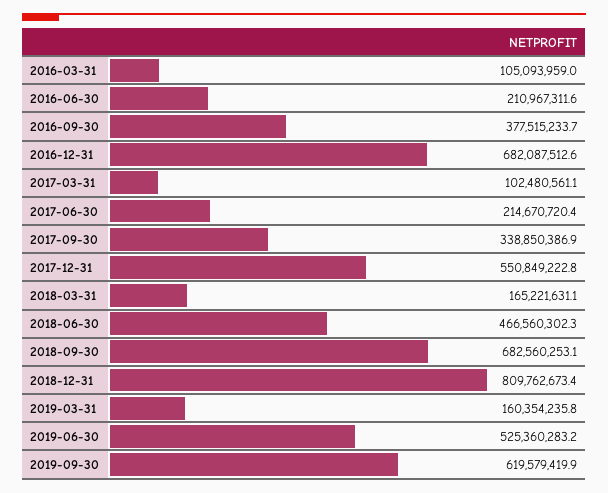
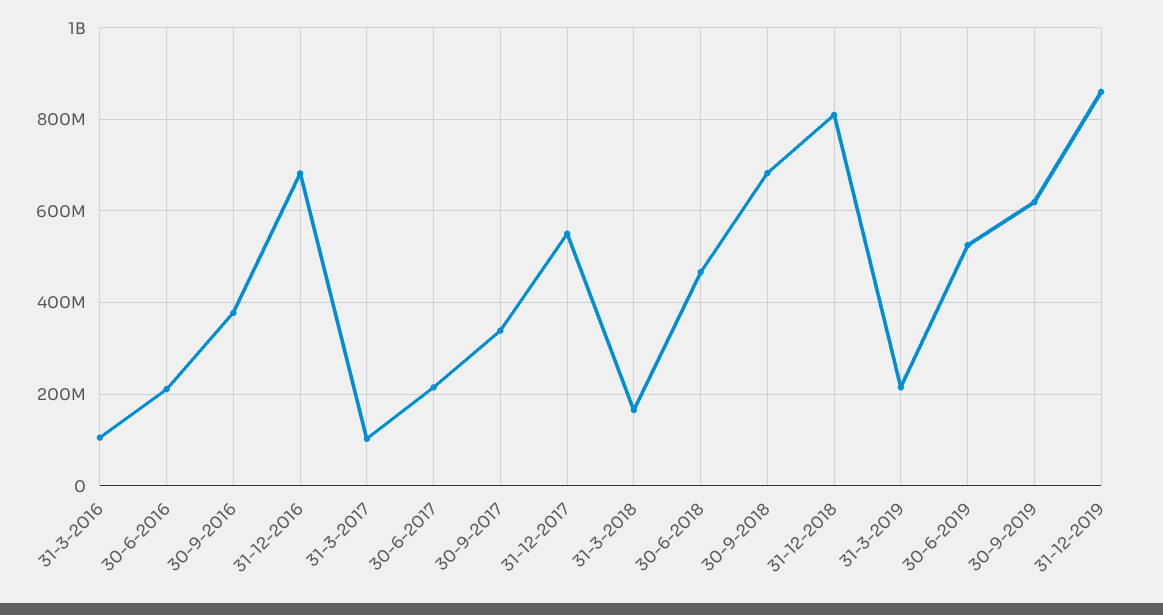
2019-03-31: 160354235.8 -> 220000000
31-12-2019: none -> 860000000

